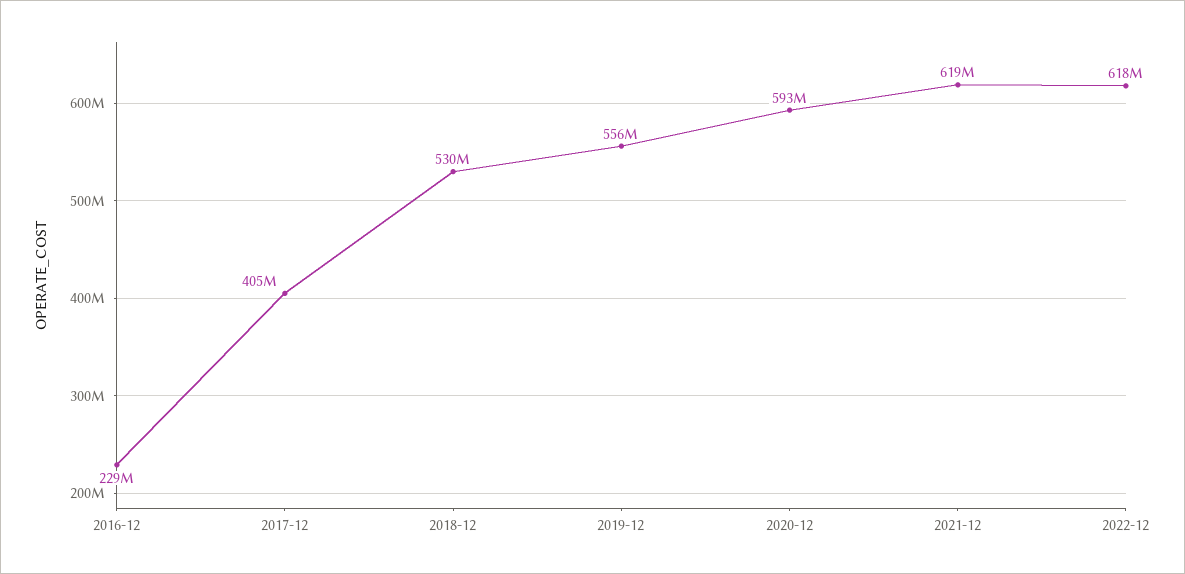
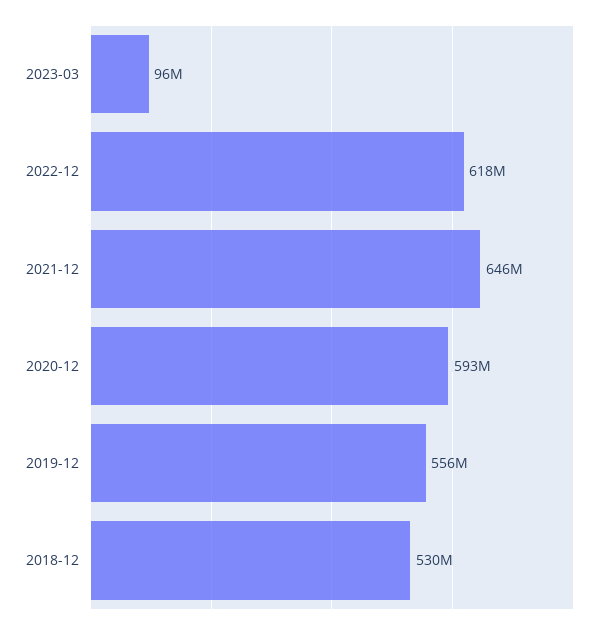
2016-12: 229000000 -> none
2017-12: 405000000 -> none
2021-12: 619000000 -> 646000000
2023-03: none -> 96000000

